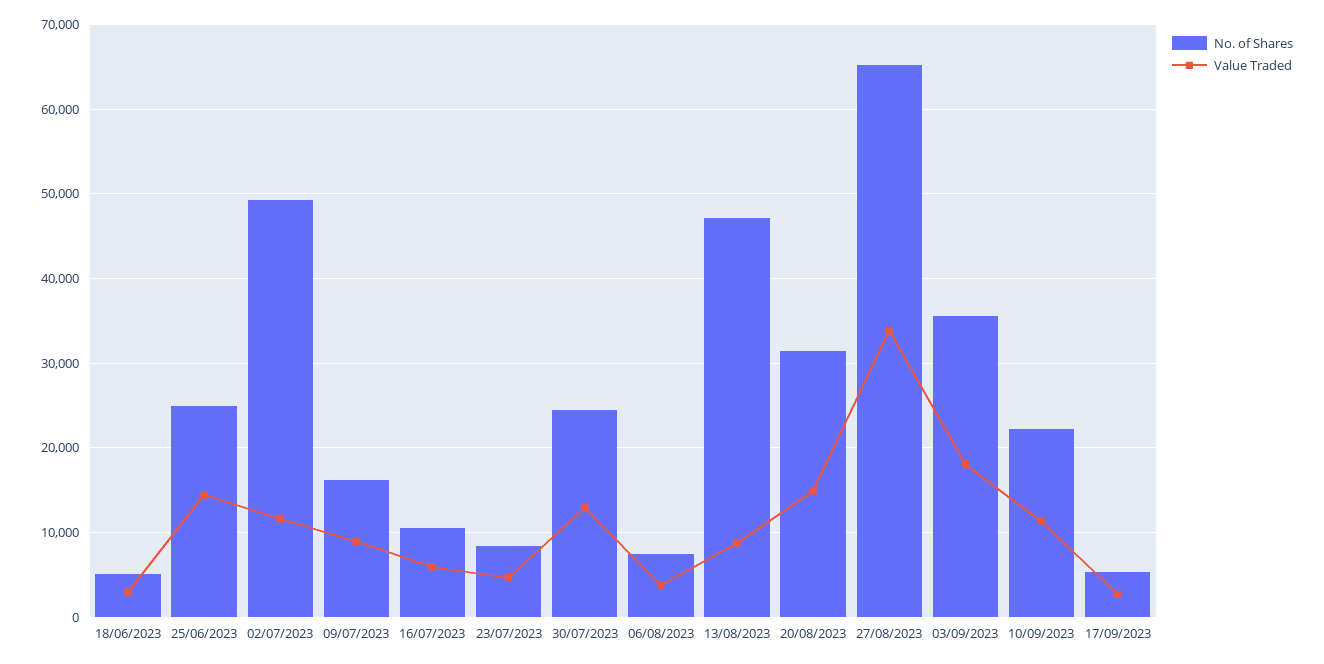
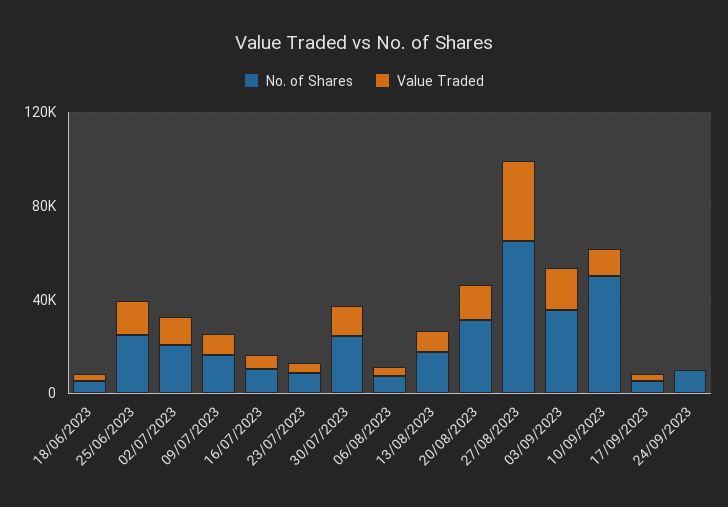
No. of Shares, 02/07/2023: 49000 -> 20000
No. of Shares, 13/08/2023: 47000 -> 20000
No. of Shares, 10/09/2023: 22000 -> 50000
No. of Shares, 24/09/2023: none -> 10000
Value Traded, 24/09/2023: none -> 0

